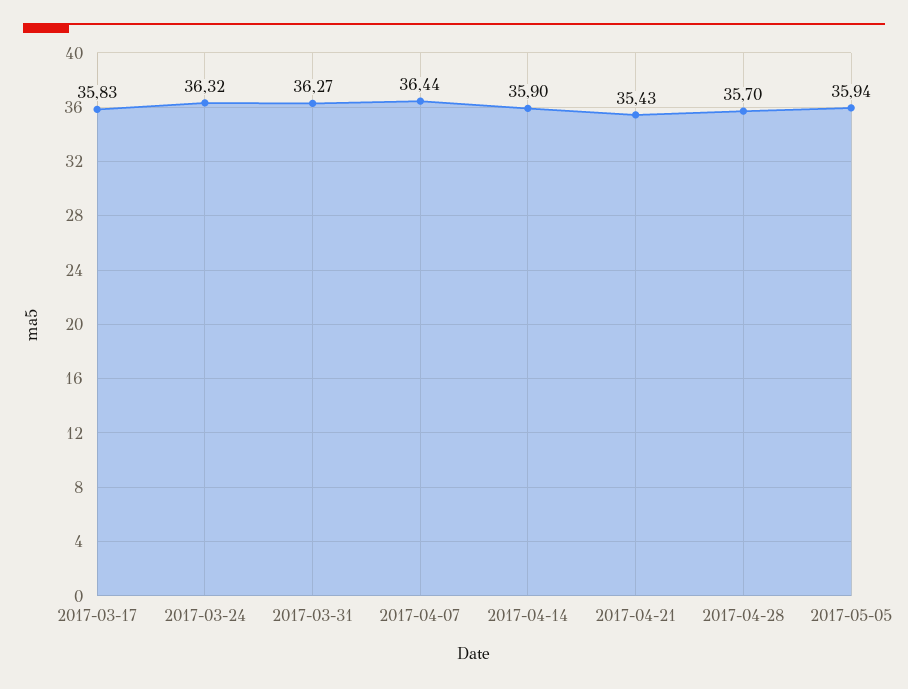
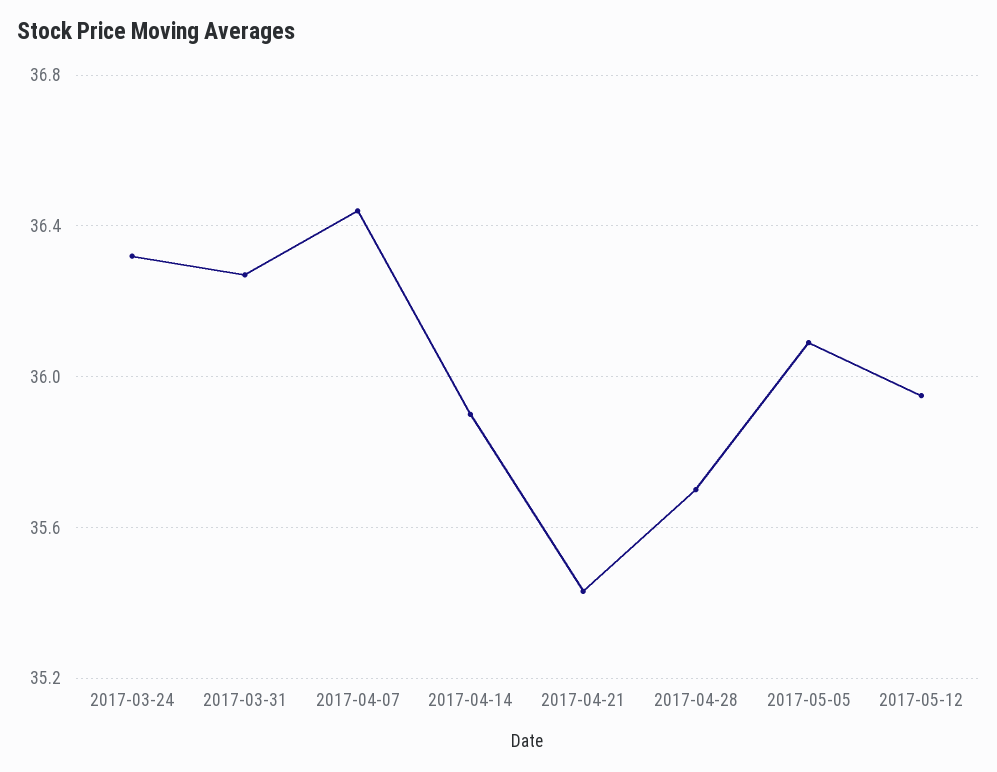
2017-03-17: 35.83 -> none
2017-05-05: 35.94 -> 36.1
2017-05-12: none -> 35.95

